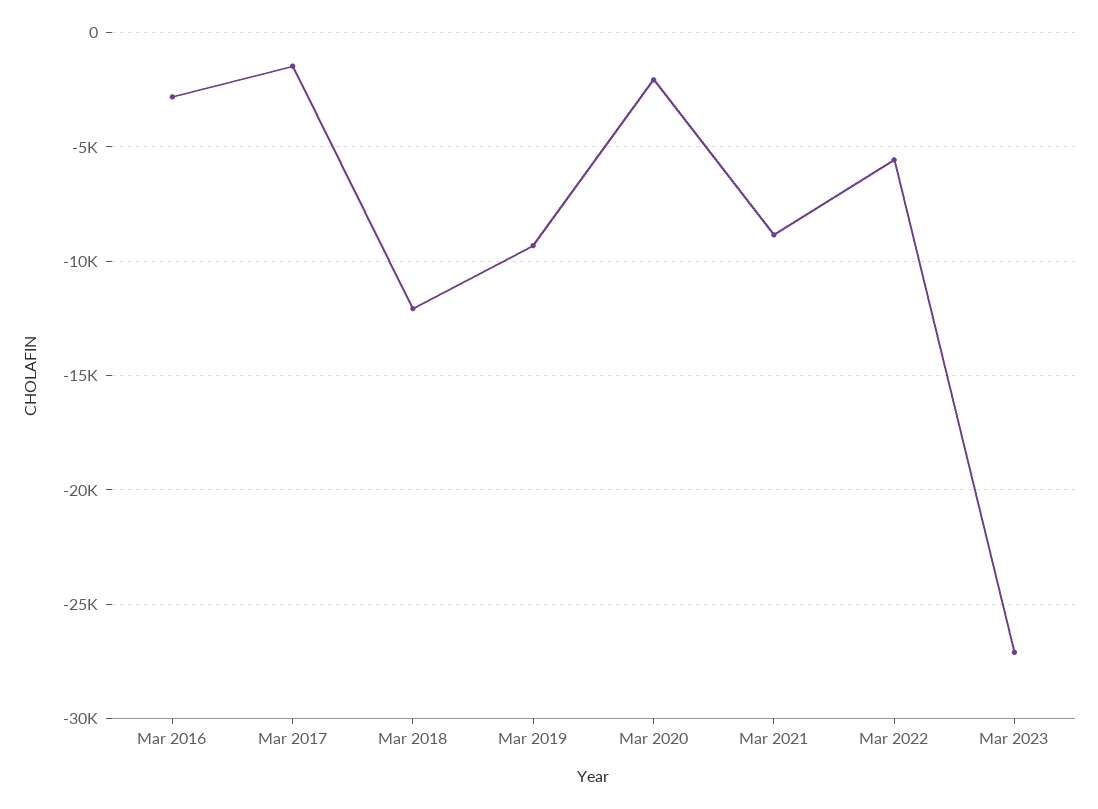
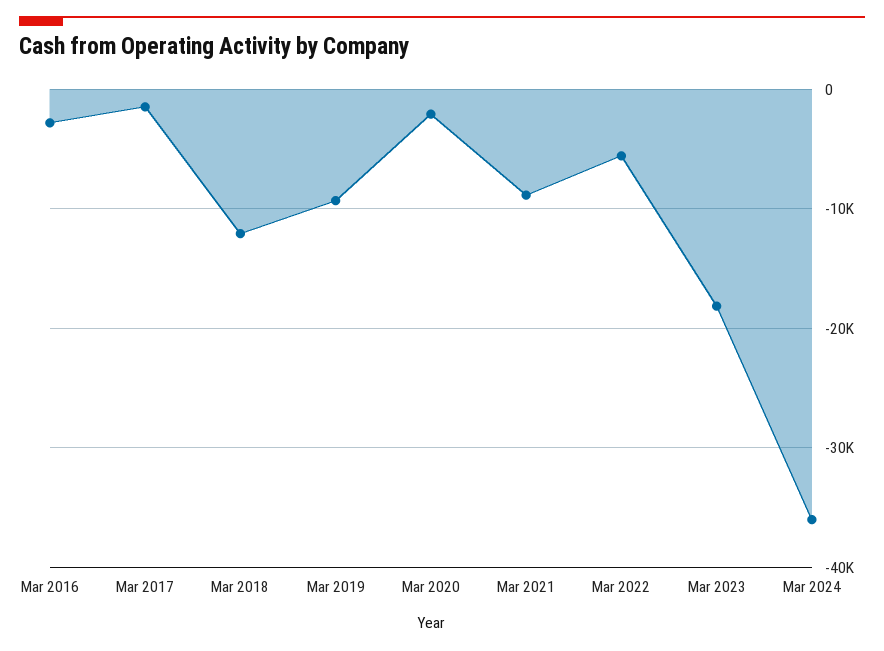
Mar 2023: -27000 -> -18000
Mar 2024: none -> -36000

